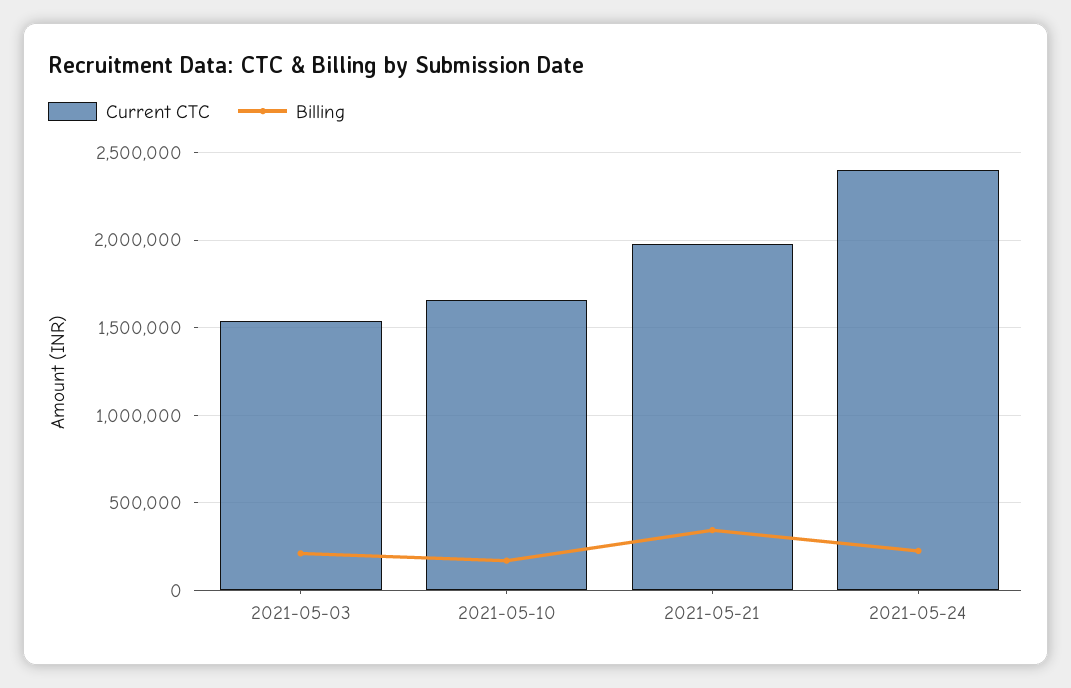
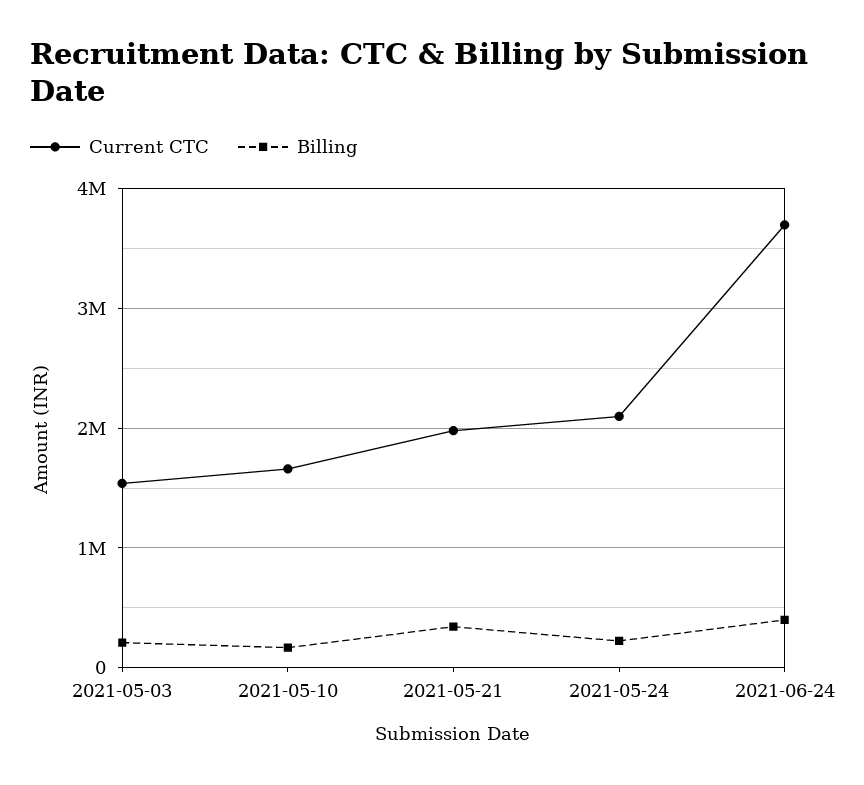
Current CTC, 2021-05-24: 2400000 -> 2100000
Current CTC, 2021-06-24: none -> 3700000
Billing, 2021-06-24: none -> 400000

